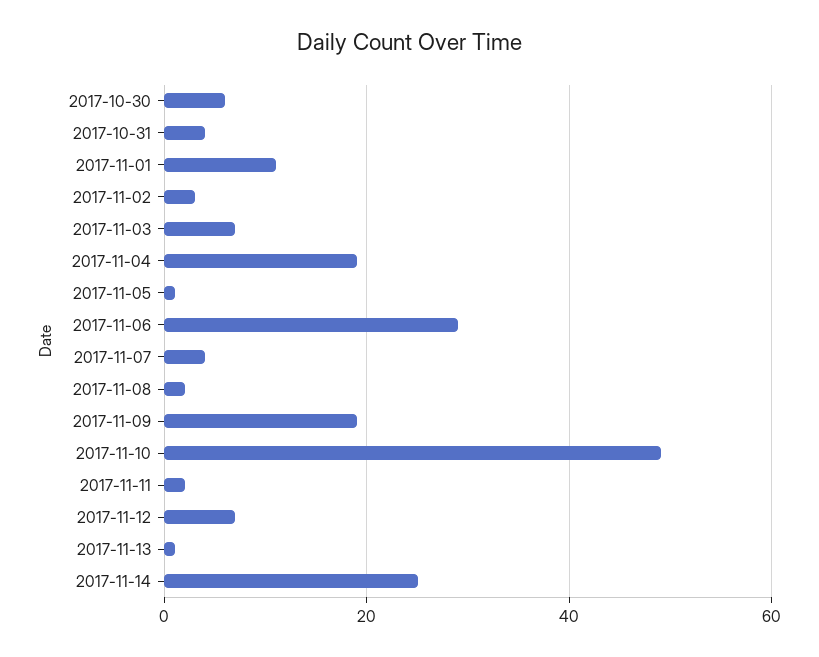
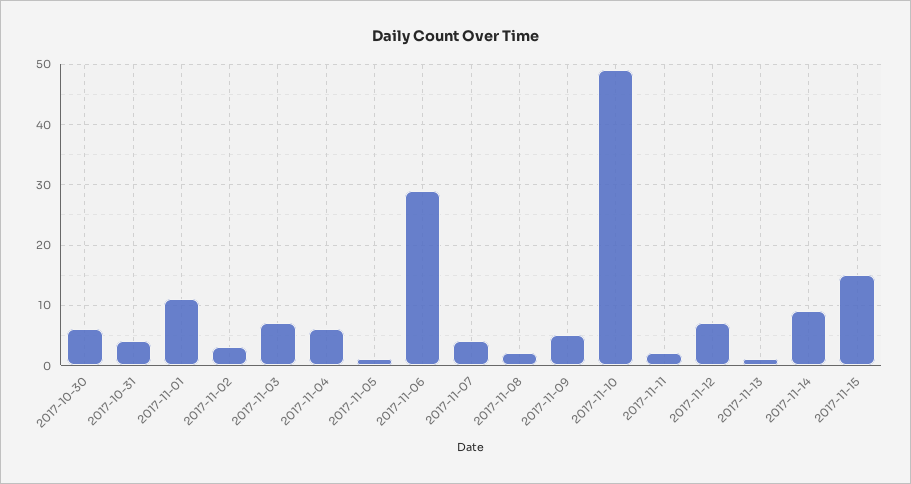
2017-11-04: 20 -> 6
2017-11-09: 20 -> 5
2017-11-14: 25 -> 9
2017-11-15: none -> 15

